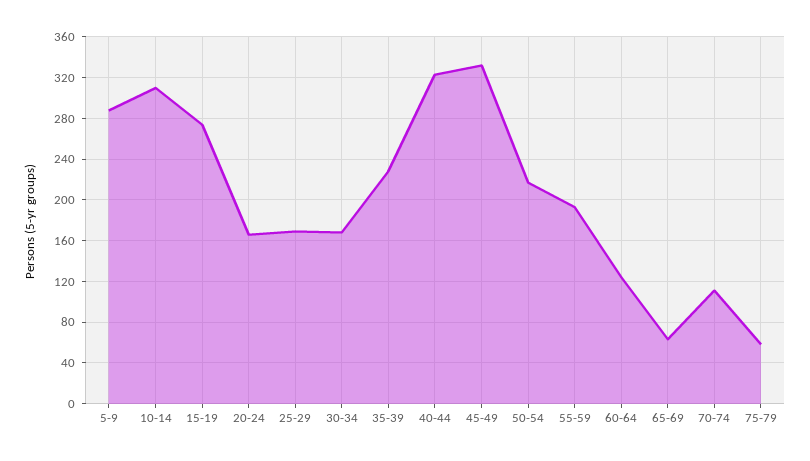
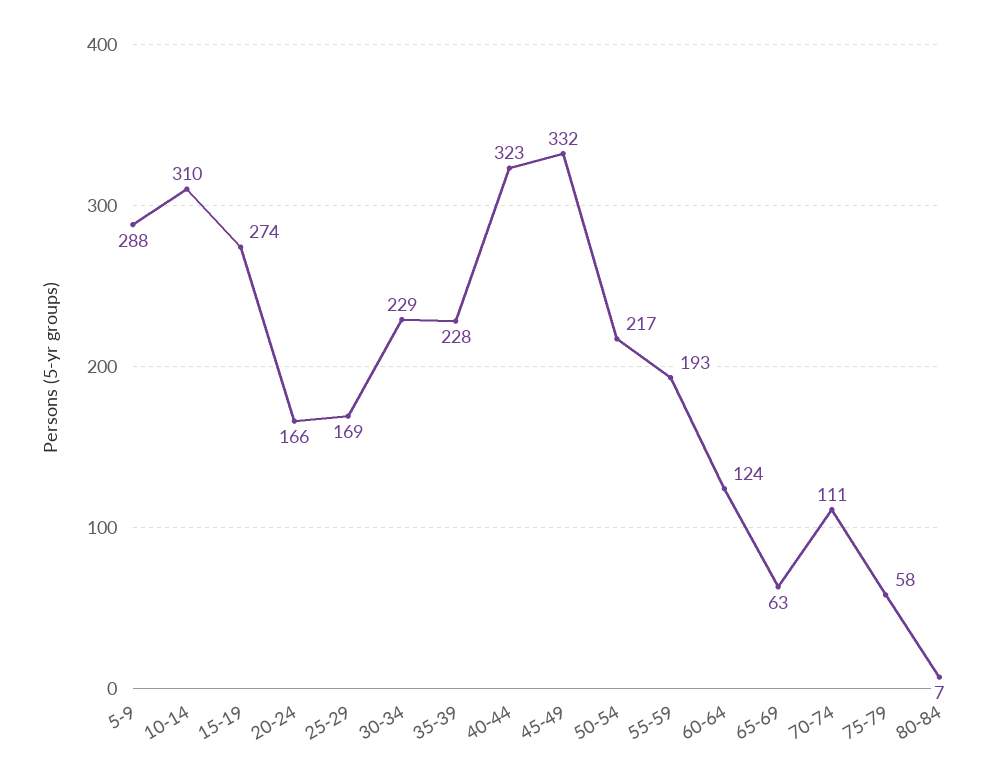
30-34: 170 -> 229
80-84: none -> 7

